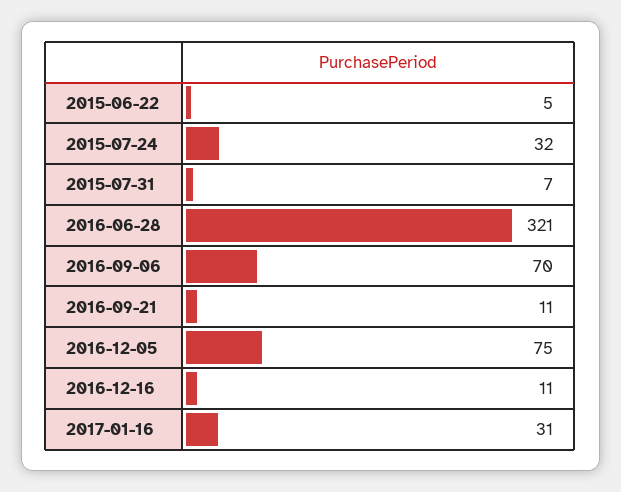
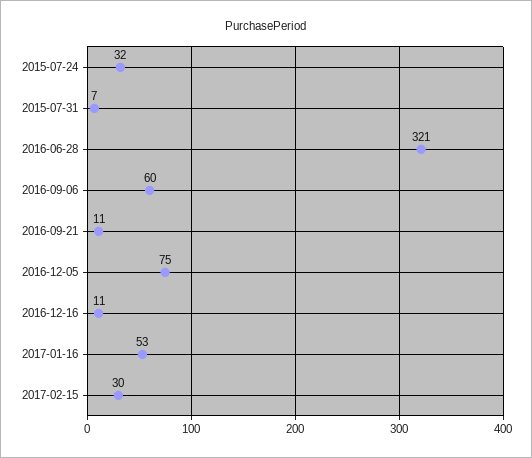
2015-06-22: 5 -> none
2016-09-06: 70 -> 60
2017-01-16: 31 -> 53
2017-02-15: none -> 30

